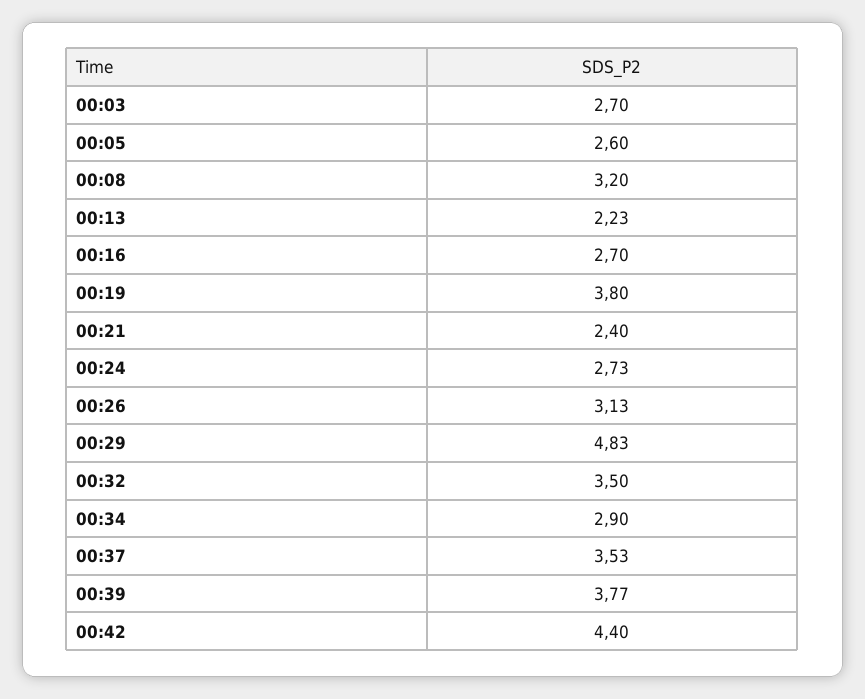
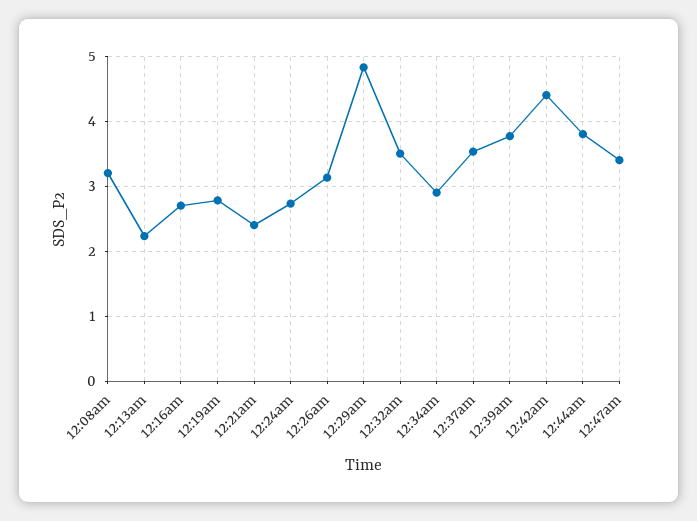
00:03: 2.7 -> none
00:05: 2.6 -> none
00:19: 3.8 -> 2.8
12:44am: none -> 3.8
12:47am: none -> 3.4

